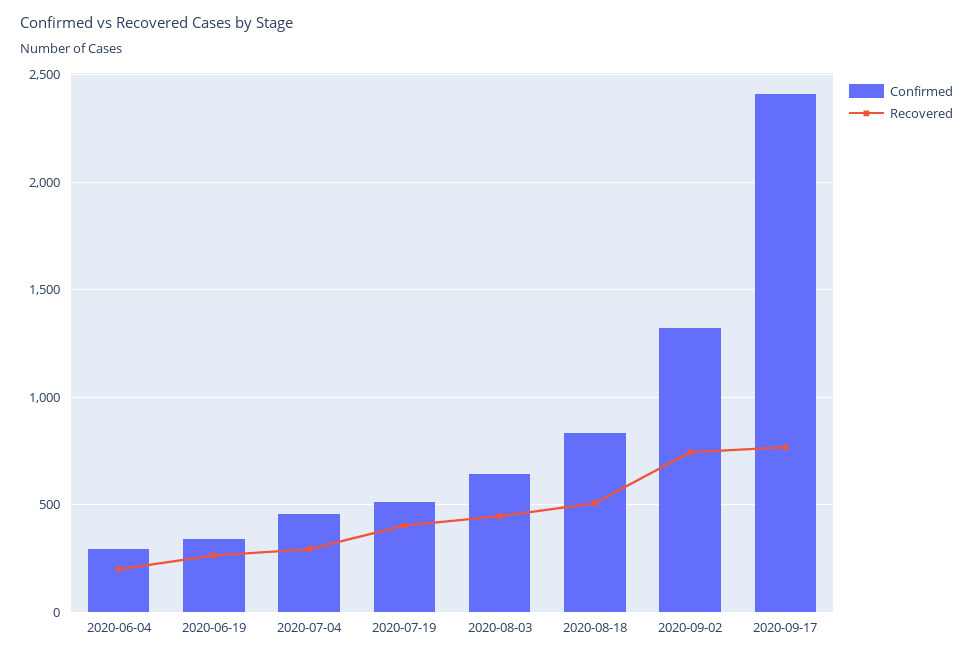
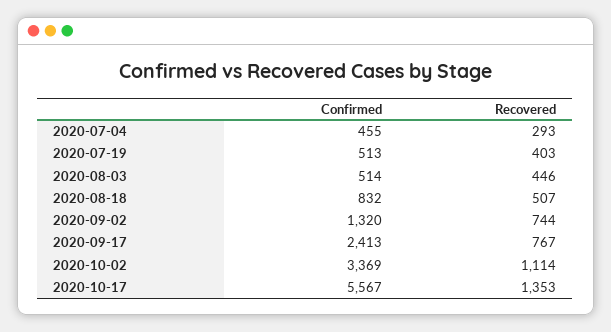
Confirmed, 2020-06-04: 300 -> none
Recovered, 2020-06-04: 200 -> none
Confirmed, 2020-06-19: 350 -> none
Recovered, 2020-06-19: 250 -> none
Confirmed, 2020-08-03: 650 -> 514
Confirmed, 2020-10-02: none -> 3369
Recovered, 2020-10-02: none -> 1114
Confirmed, 2020-10-17: none -> 5567
Recovered, 2020-10-17: none -> 1353

